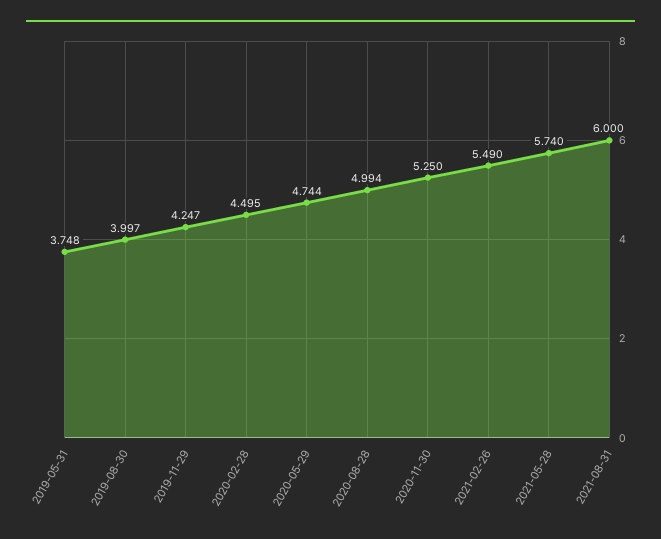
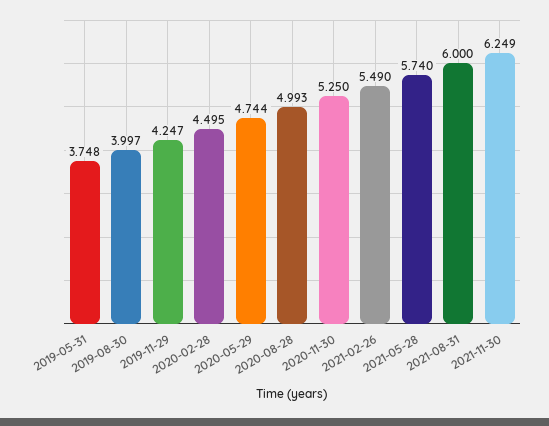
2020-08-28: 4.994 -> 4.993
2021-11-30: none -> 6.249

